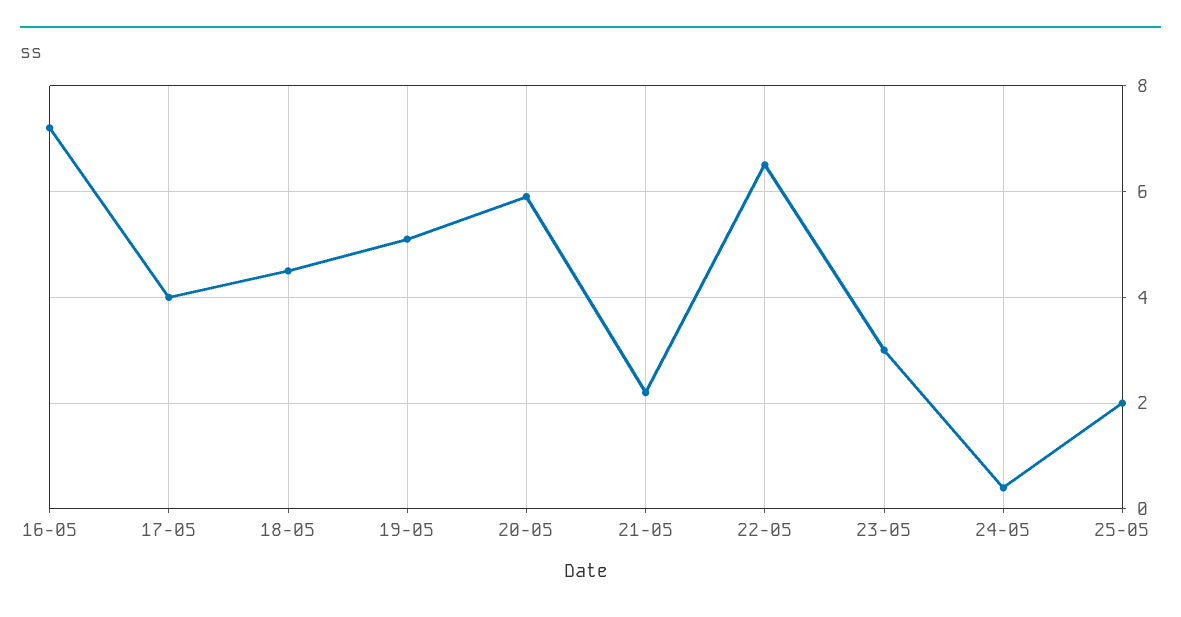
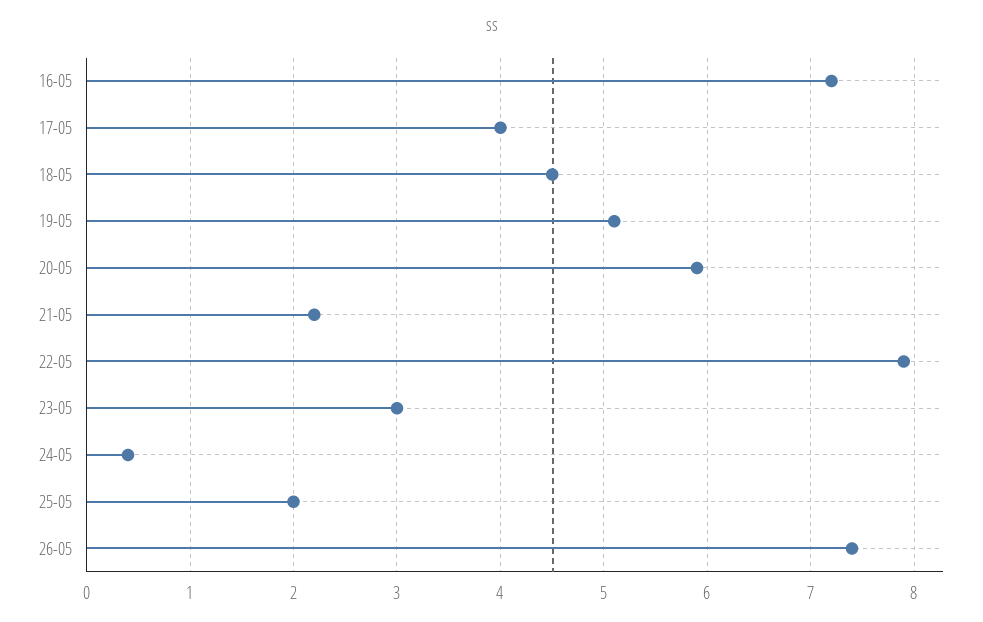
22-05: 6.5 -> 7.9
26-05: none -> 7.4

